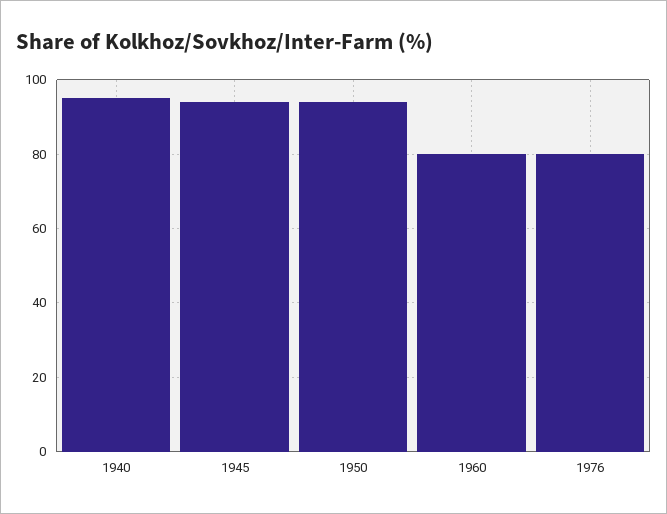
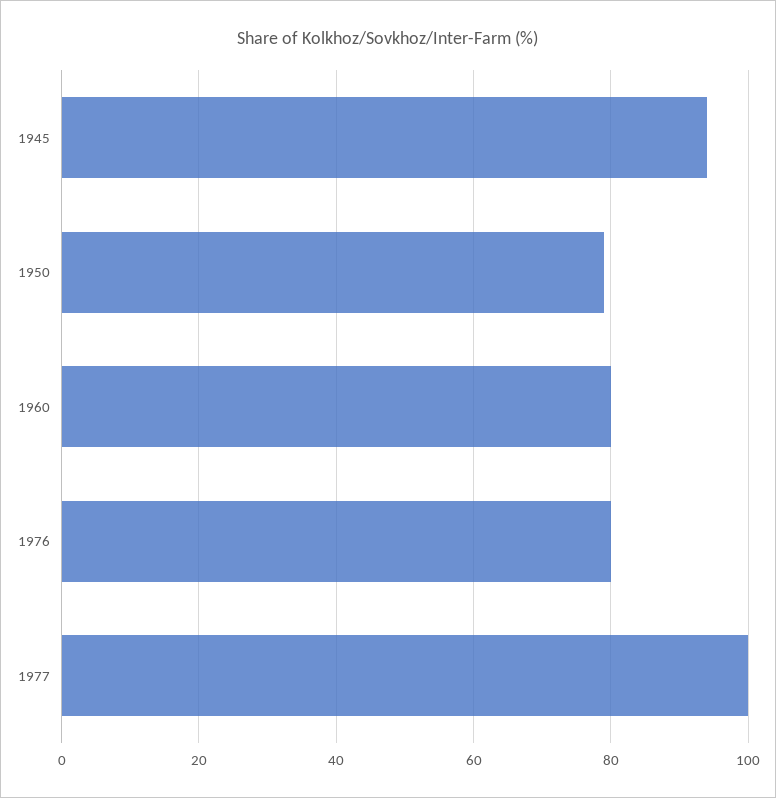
1940: 95 -> none
1950: 95 -> 80
1977: none -> 100

